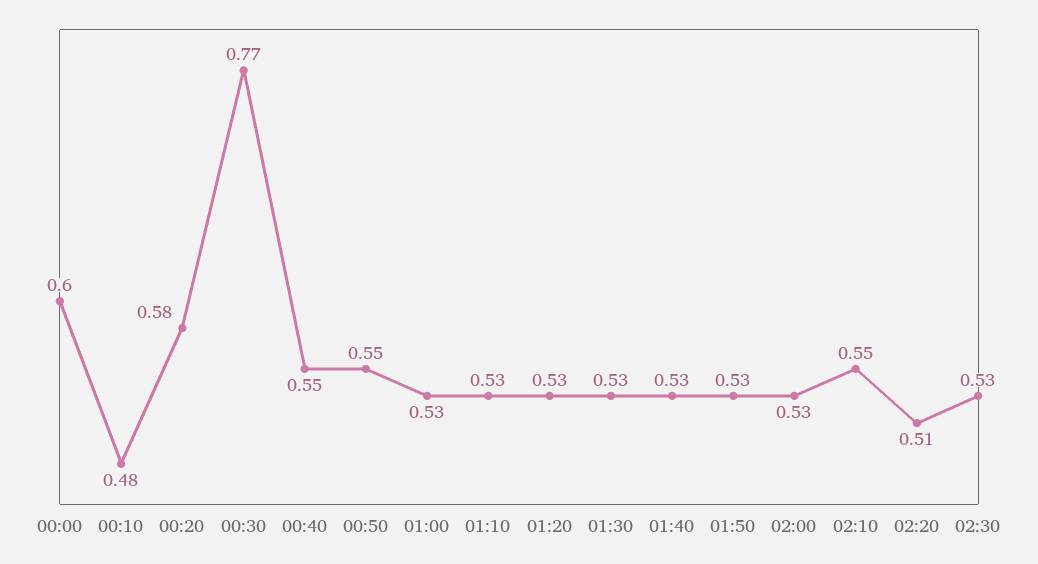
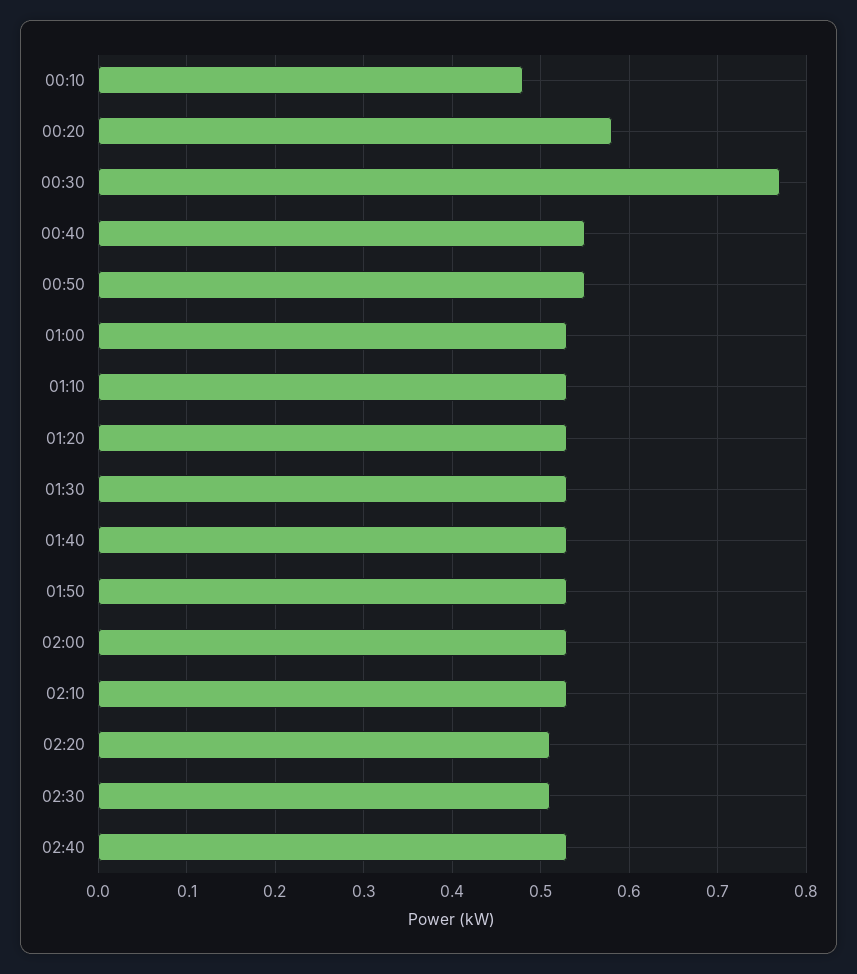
00:00: 0.6 -> none
02:10: 0.55 -> 0.53
02:30: 0.53 -> 0.51
02:40: none -> 0.53

